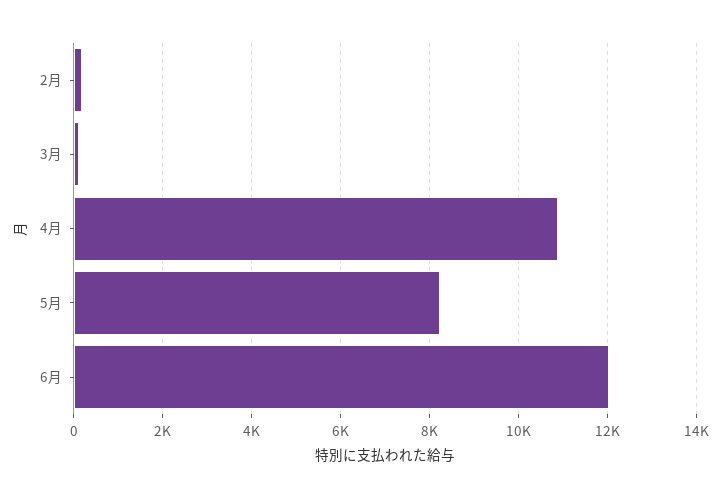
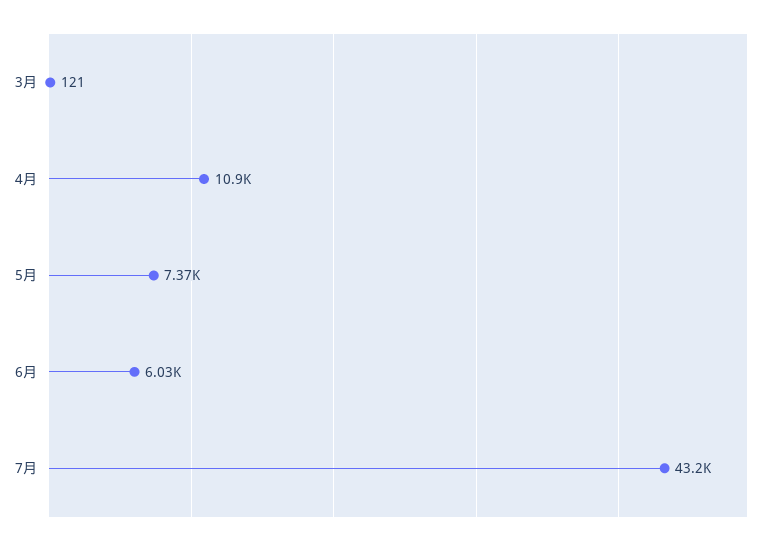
2月: 200 -> none
5月: 8200 -> 7370
6月: 12000 -> 6030
7月: none -> 43200

